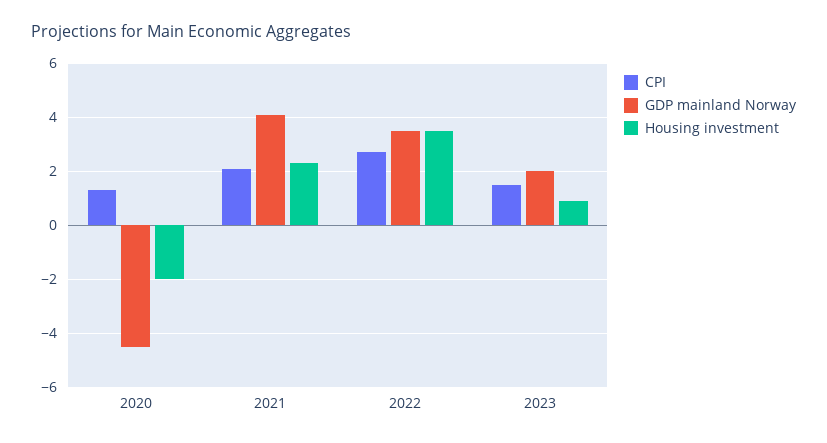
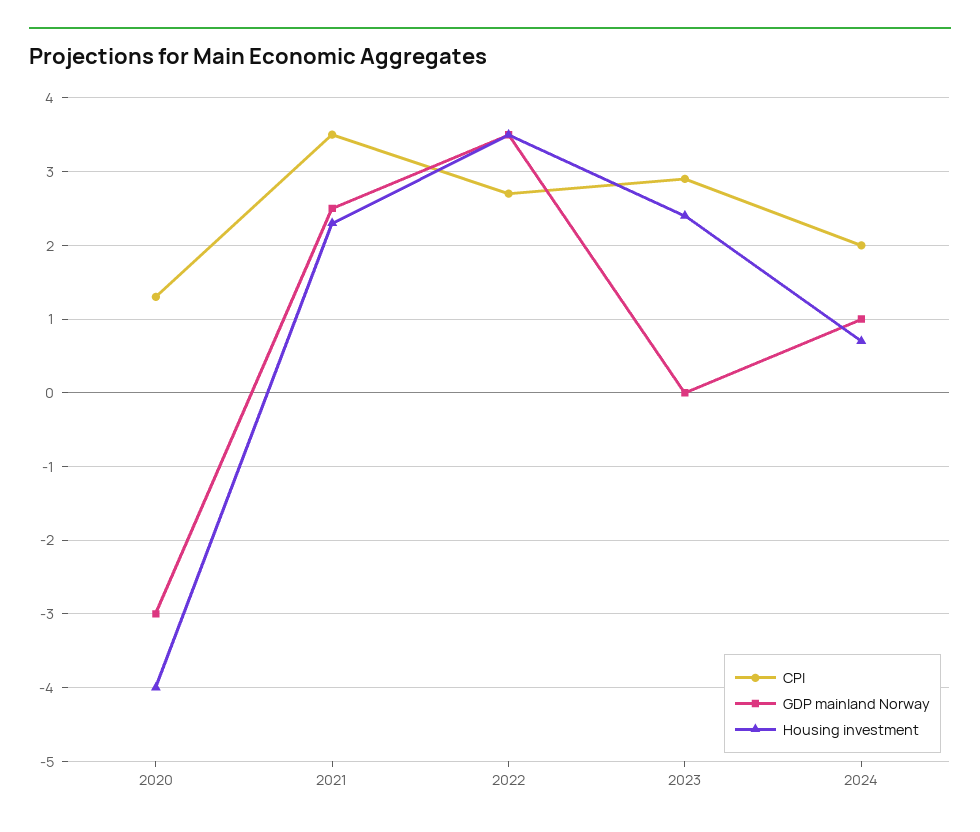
GDP mainland Norway, 2020: -4.5 -> -3
Housing investment, 2020: -2 -> -4
CPI, 2021: 2 -> 3.5
GDP mainland Norway, 2021: 4 -> 2.5
CPI, 2023: 1.5 -> 2.9
GDP mainland Norway, 2023: 2 -> 0
Housing investment, 2023: 1 -> 2.4
CPI, 2024: none -> 2
GDP mainland Norway, 2024: none -> 1
Housing investment, 2024: none -> 0.7

